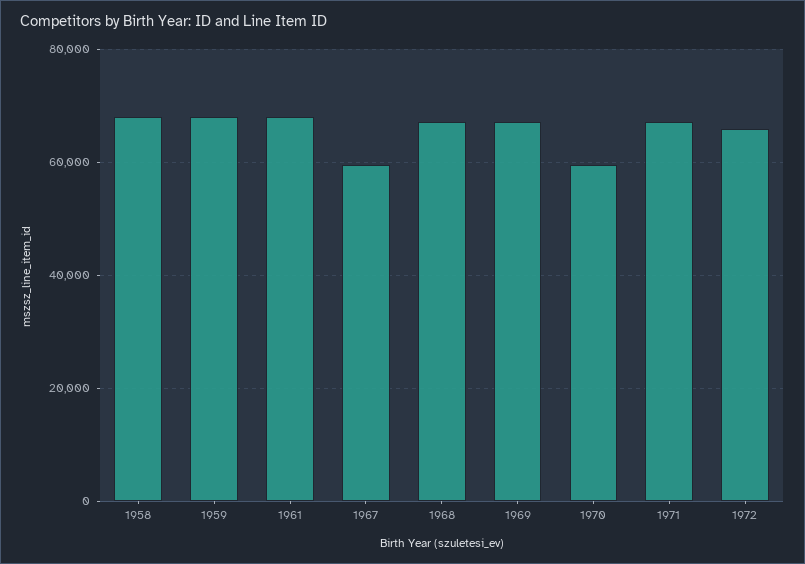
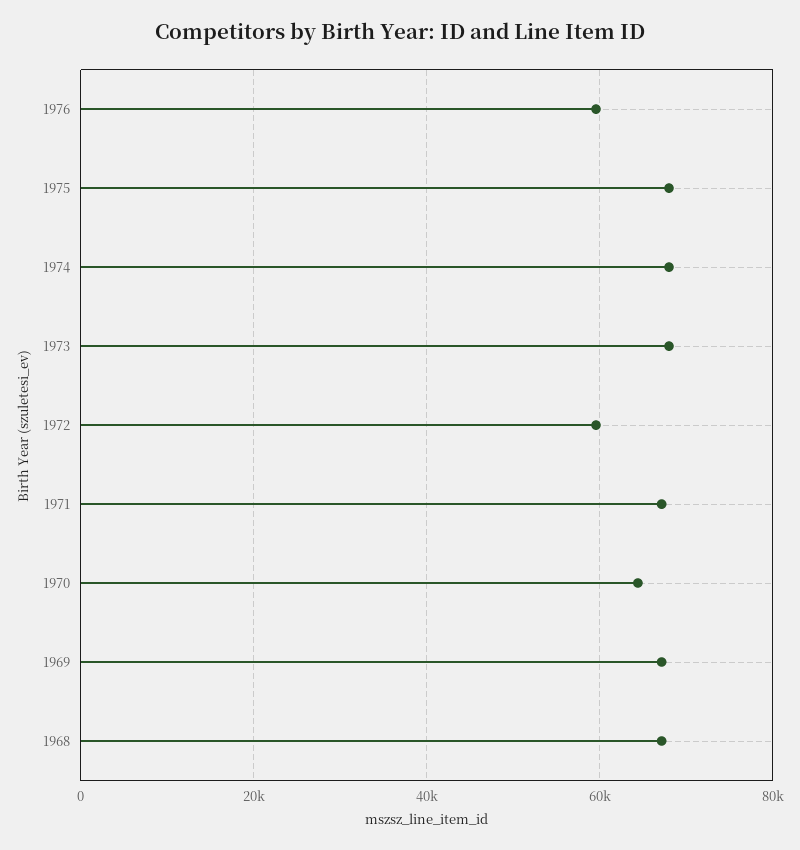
1958: 68000 -> none
1959: 68000 -> none
1961: 68000 -> none
1967: 60000 -> none
1970: 60000 -> 64000
1972: 66000 -> 60000
1976: none -> 60000
1975: none -> 68000
1974: none -> 68000
1973: none -> 68000

